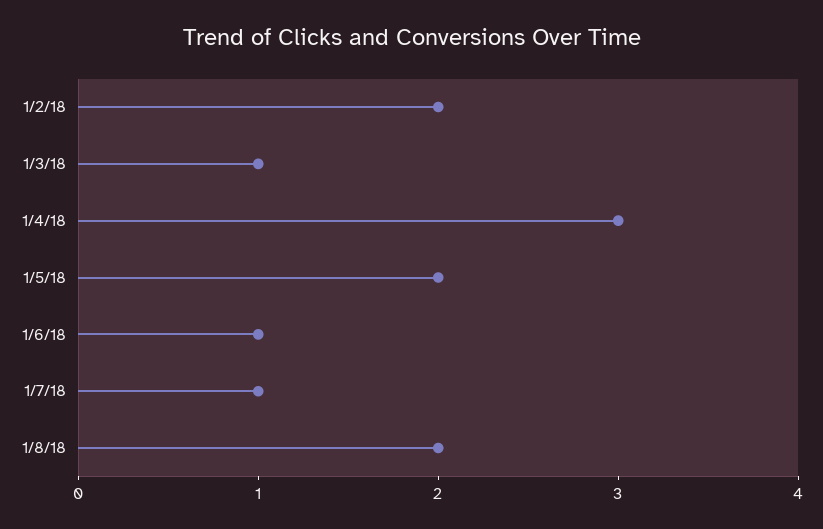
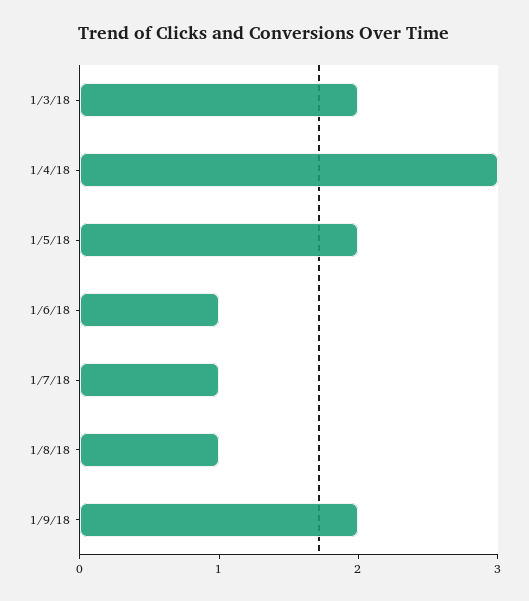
1/2/18: 2 -> none
1/3/18: 1 -> 2
1/8/18: 2 -> 1
1/9/18: none -> 2

